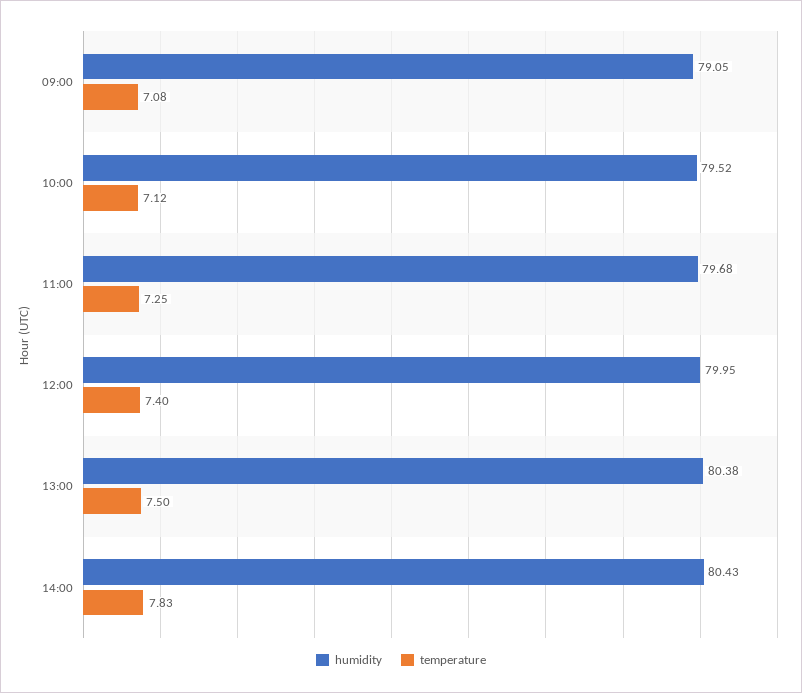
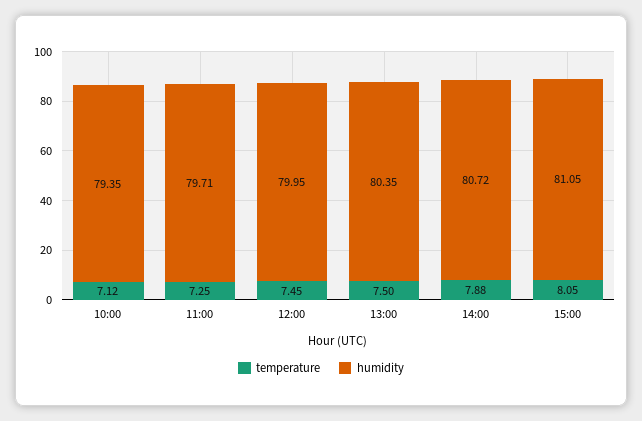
humidity, 09:00: 79.05 -> none
temperature, 09:00: 7.08 -> none
humidity, 10:00: 79.52 -> 79.35
humidity, 11:00: 79.68 -> 79.71
temperature, 12:00: 7.4 -> 7.45
humidity, 13:00: 80.38 -> 80.35
humidity, 14:00: 80.43 -> 80.72
temperature, 14:00: 7.83 -> 7.88
temperature, 15:00: none -> 8.05
humidity, 15:00: none -> 81.05

